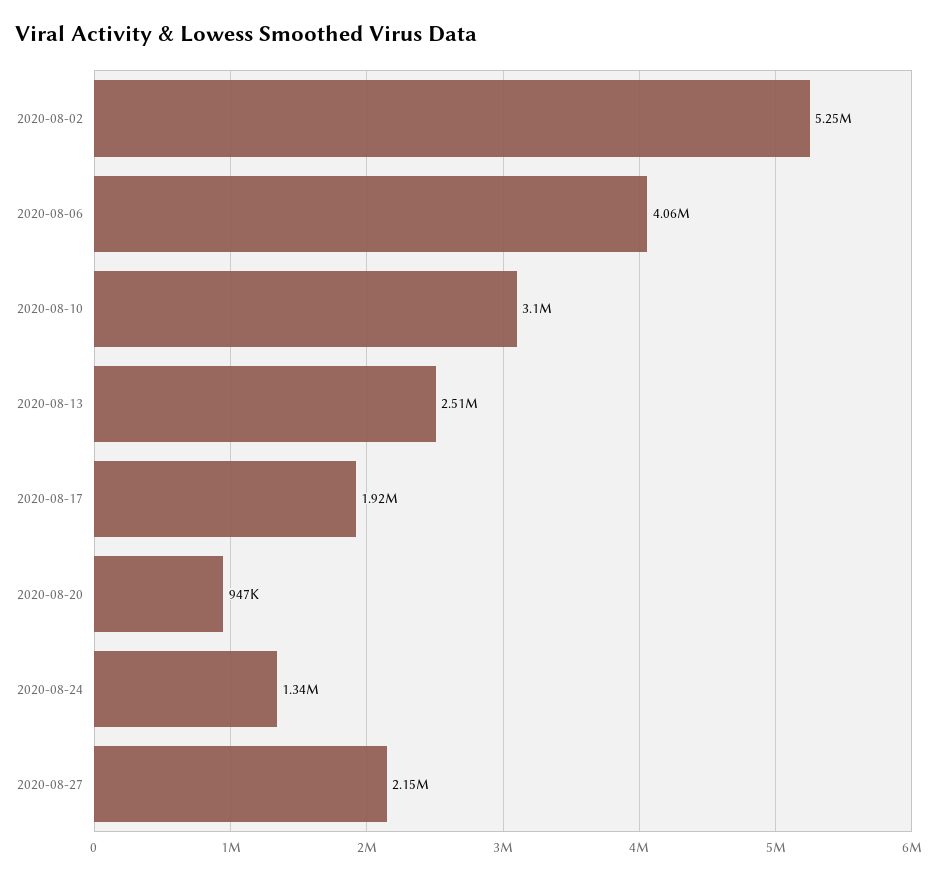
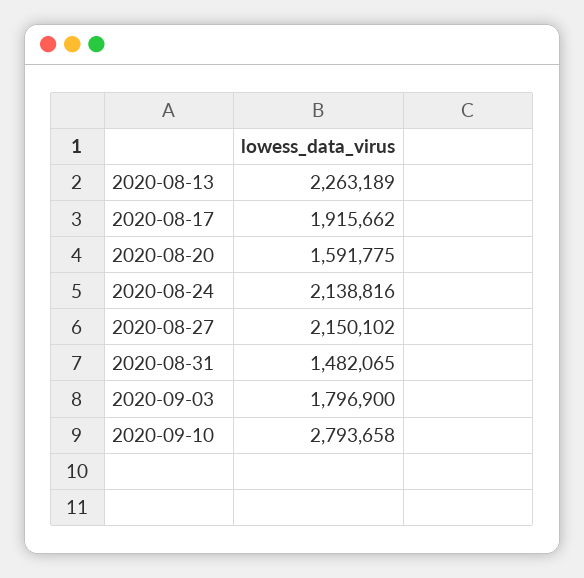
2020-08-02: 5250000 -> none
2020-08-06: 4060000 -> none
2020-08-10: 3100000 -> none
2020-08-13: 2510000 -> 2263189
2020-08-20: 947000 -> 1591775
2020-08-24: 1340000 -> 2138816
2020-08-31: none -> 1482065
2020-09-03: none -> 1796900
2020-09-10: none -> 2793658

